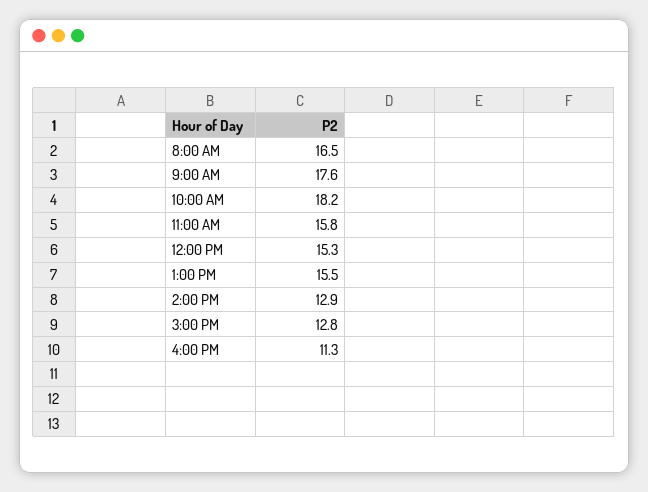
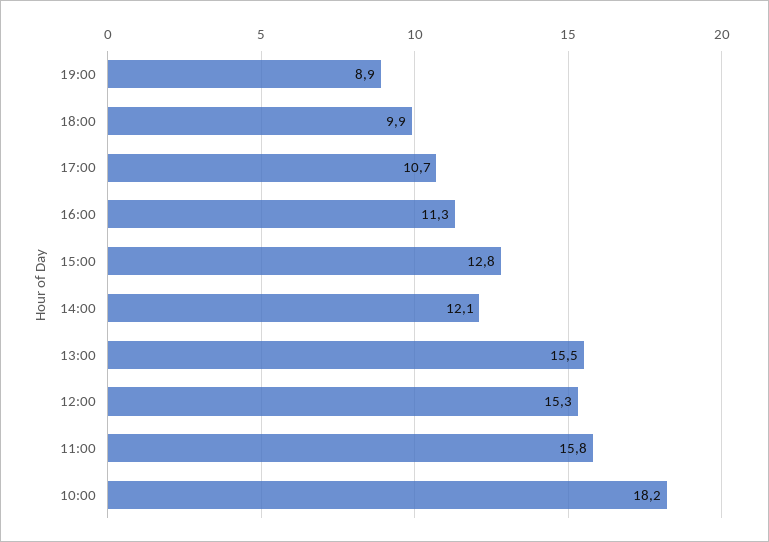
8:00 AM: 16.5 -> none
9:00 AM: 17.6 -> none
2:00 PM: 12.9 -> 12.1
19:00: none -> 8.9
18:00: none -> 9.9
17:00: none -> 10.7

